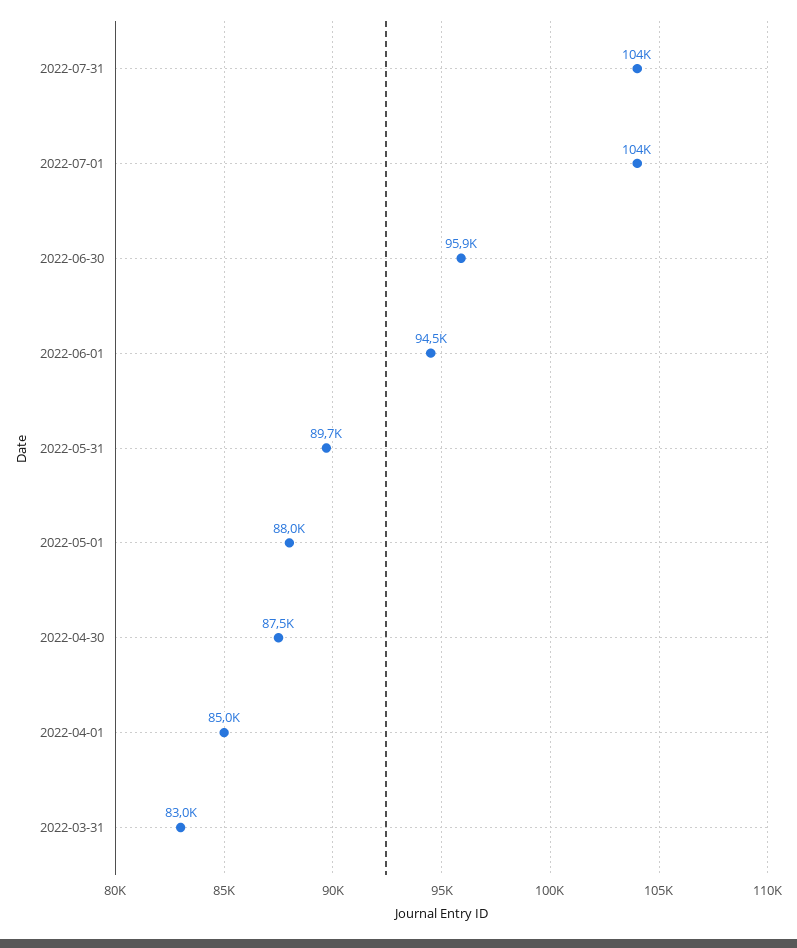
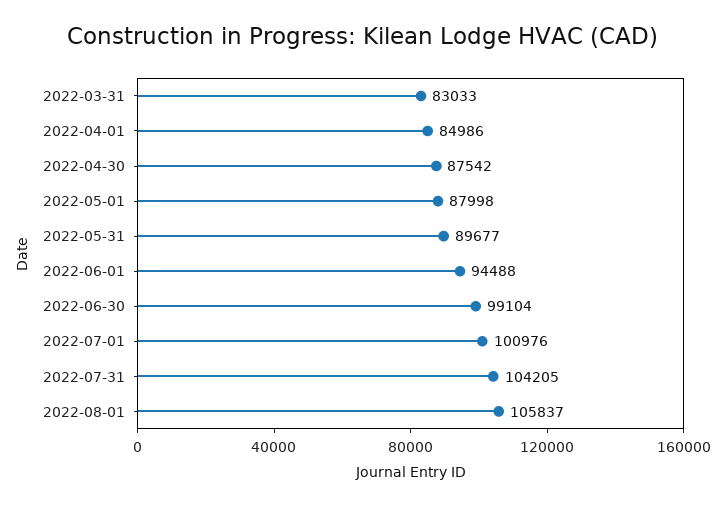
2022-07-01: 104000 -> 100976
2022-06-30: 95900 -> 99104
2022-08-01: none -> 105837

